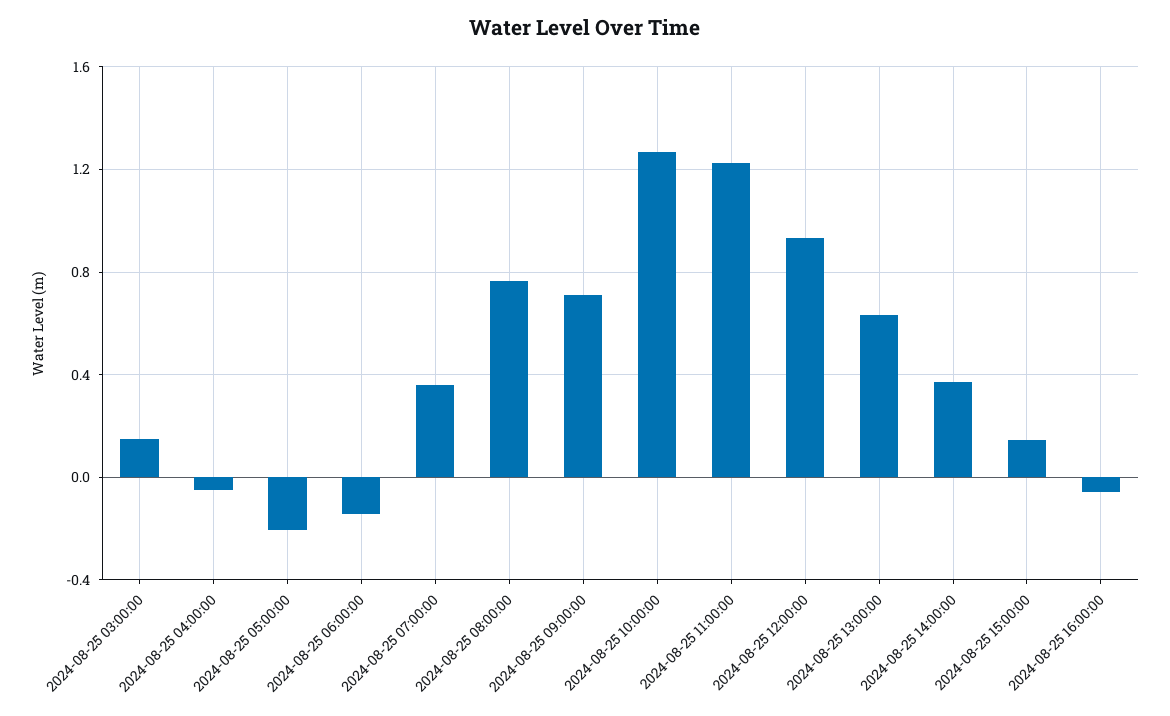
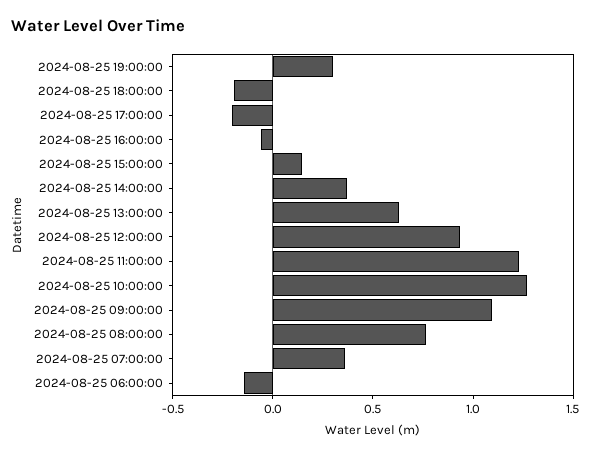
2024-08-25 03:00:00: 0.15 -> none
2024-08-25 04:00:00: -0.05 -> none
2024-08-25 05:00:00: -0.2 -> none
2024-08-25 09:00:00: 0.7 -> 1.1
2024-08-25 19:00:00: none -> 0.3
2024-08-25 18:00:00: none -> -0.2
2024-08-25 17:00:00: none -> -0.2

